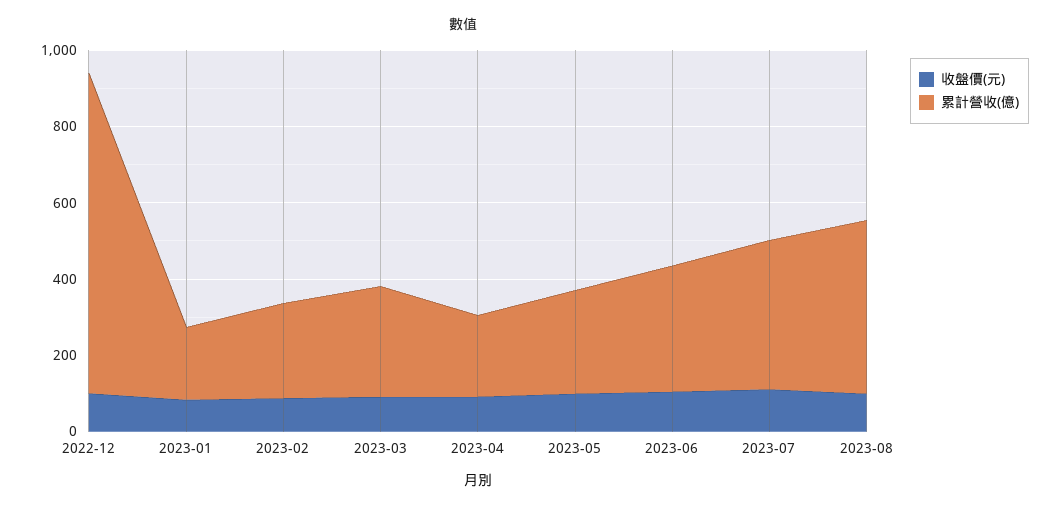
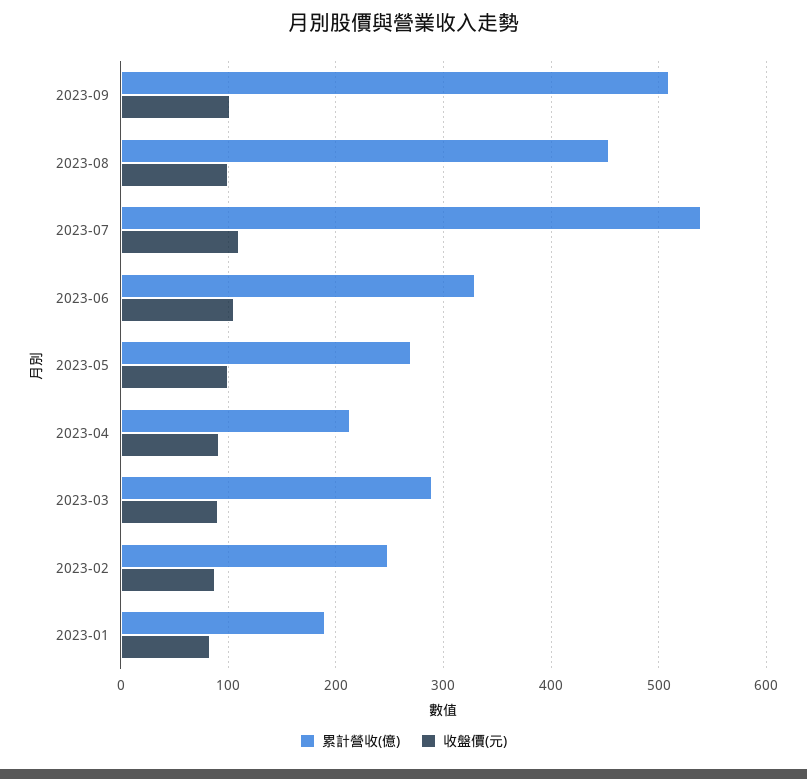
收盤價(元), 2022-12: 100 -> none
累計營收(億), 2022-12: 850 -> none
累計營收(億), 2023-07: 400 -> 540
累計營收(億), 2023-09: none -> 510
收盤價(元), 2023-09: none -> 100

